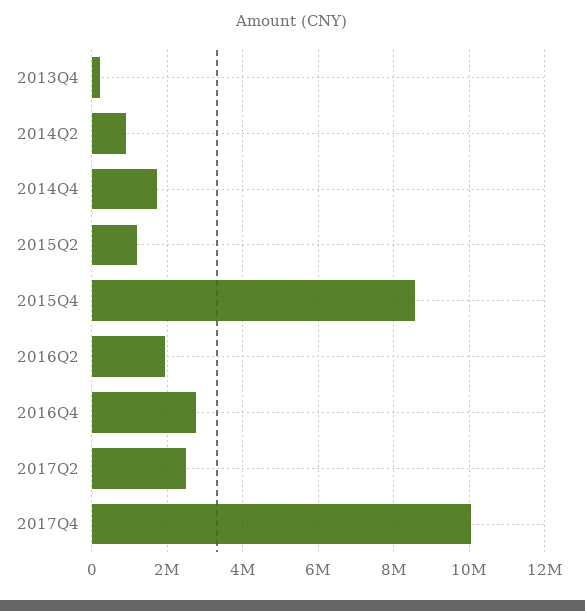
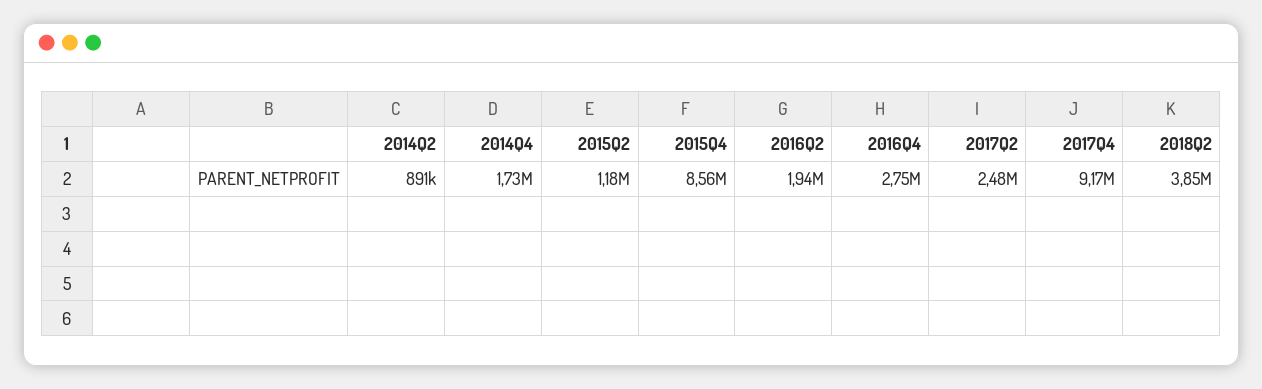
2013Q4: 200000 -> none
2017Q4: 10000000 -> 9170000
2018Q2: none -> 3850000

